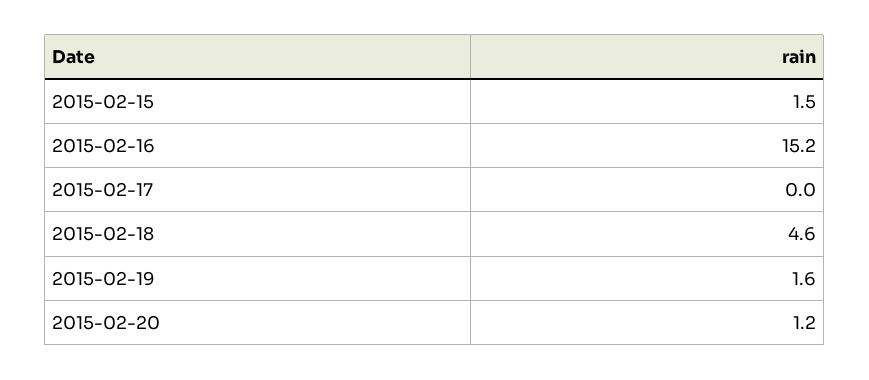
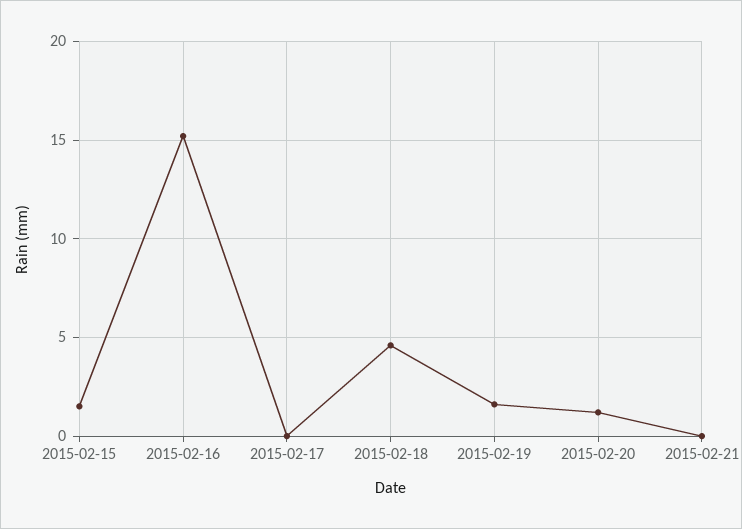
2015-02-21: none -> 0

